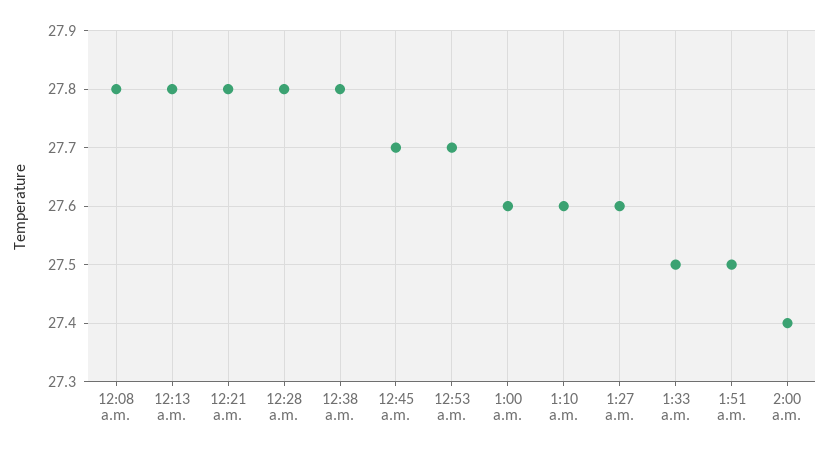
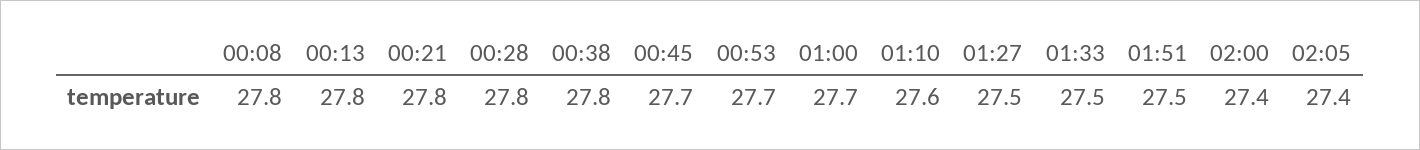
1:00 a.m.: 27.6 -> 27.7
1:27 a.m.: 27.6 -> 27.5
02:05: none -> 27.4

